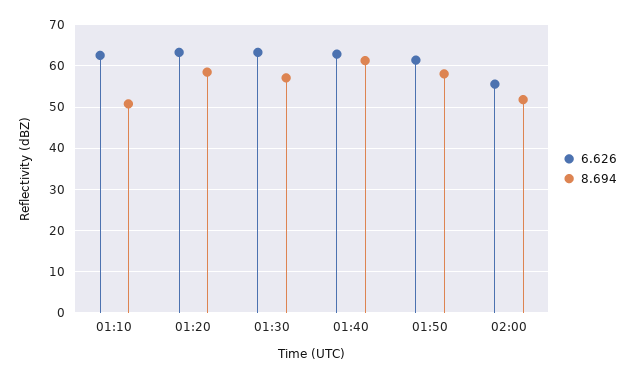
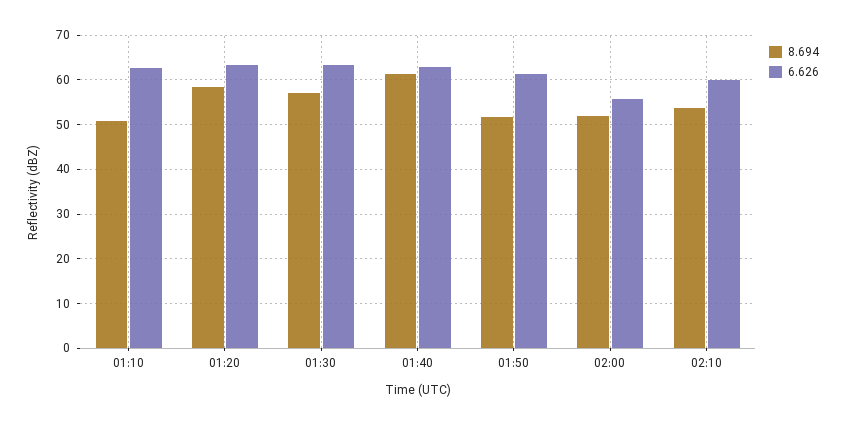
8.694, 01:50: 58 -> 52
8.694, 02:10: none -> 54
6.626, 02:10: none -> 60

